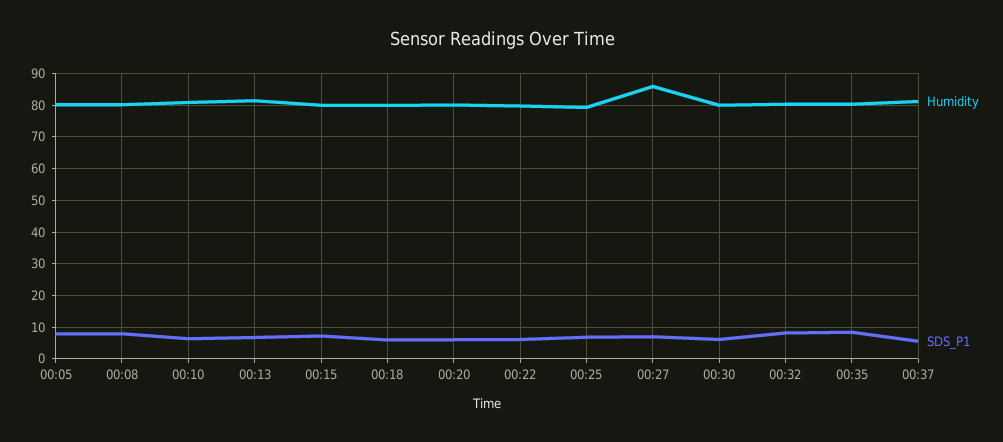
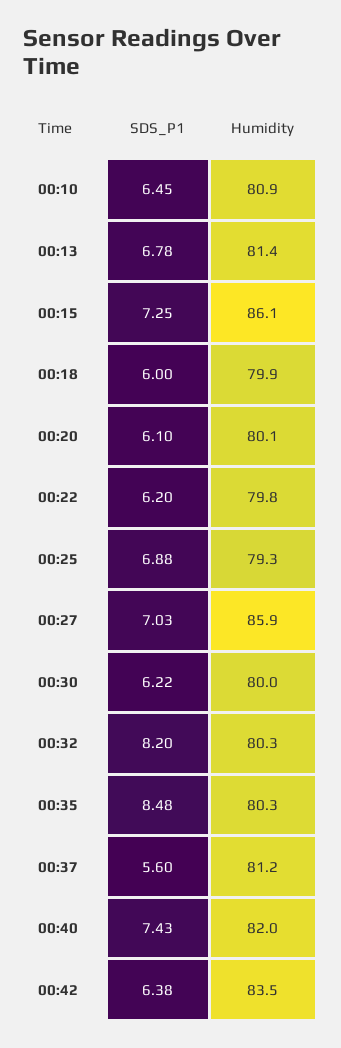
Humidity, 00:05: 80 -> none
SDS_P1, 00:05: 8 -> none
Humidity, 00:08: 80 -> none
SDS_P1, 00:08: 8 -> none
Humidity, 00:15: 80 -> 86.1
SDS_P1, 00:40: none -> 7.43
Humidity, 00:40: none -> 82
SDS_P1, 00:42: none -> 6.38
Humidity, 00:42: none -> 83.5

